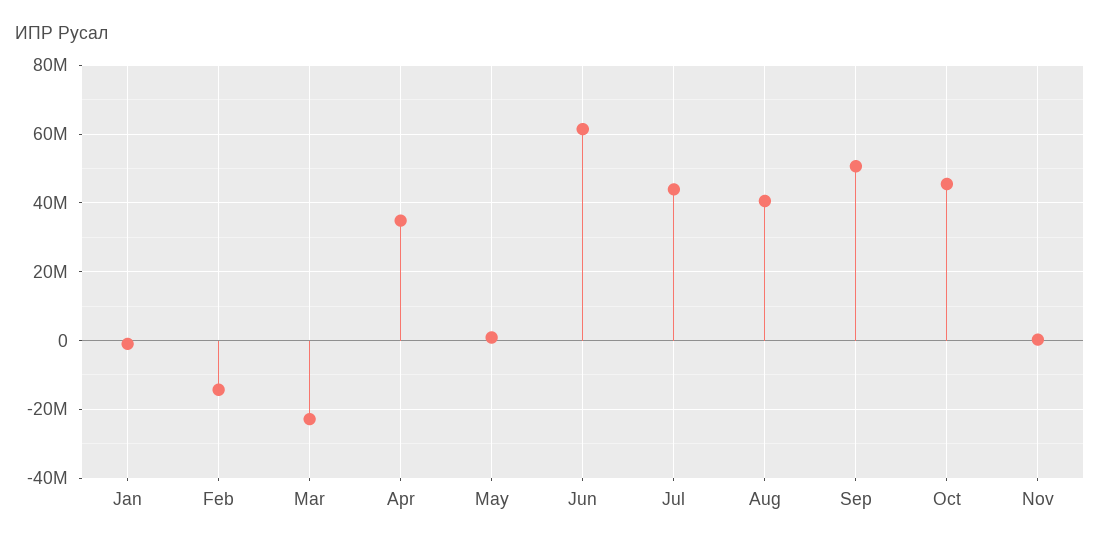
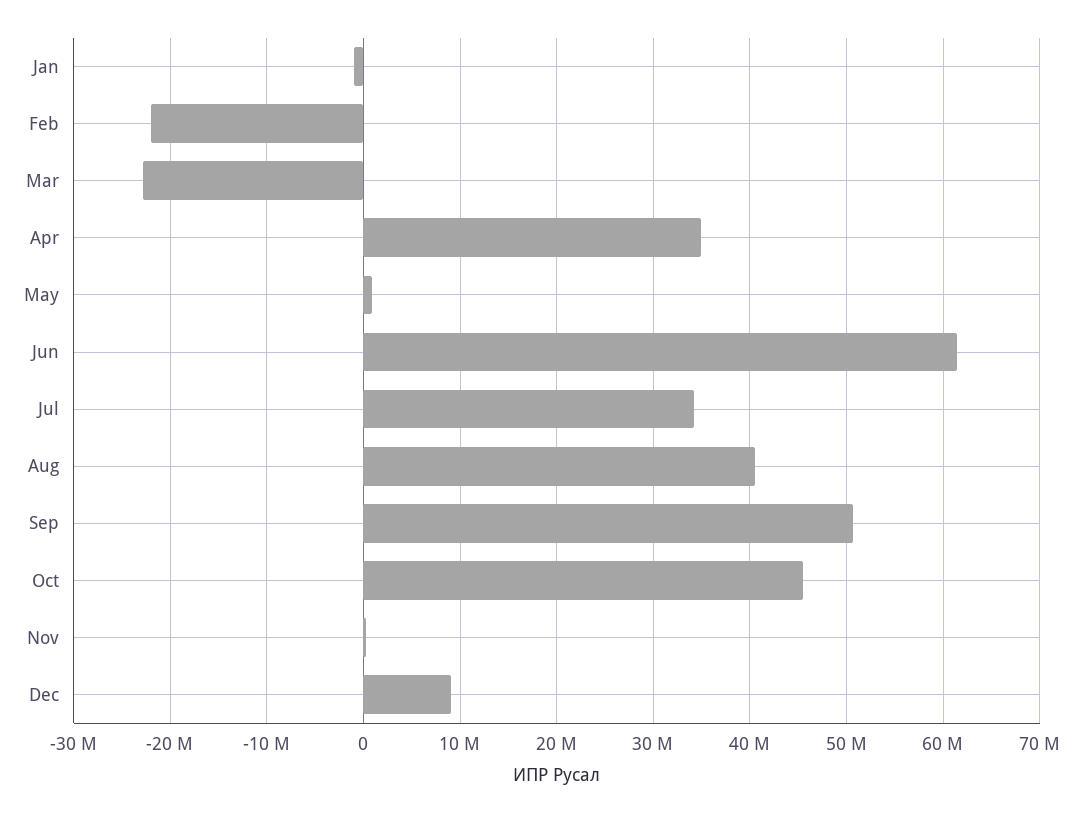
Feb: -14000000 -> -22000000
Jul: 44000000 -> 34000000
Dec: none -> 9000000

